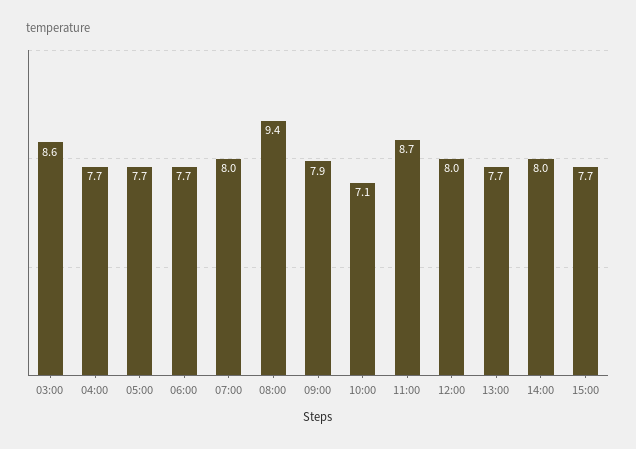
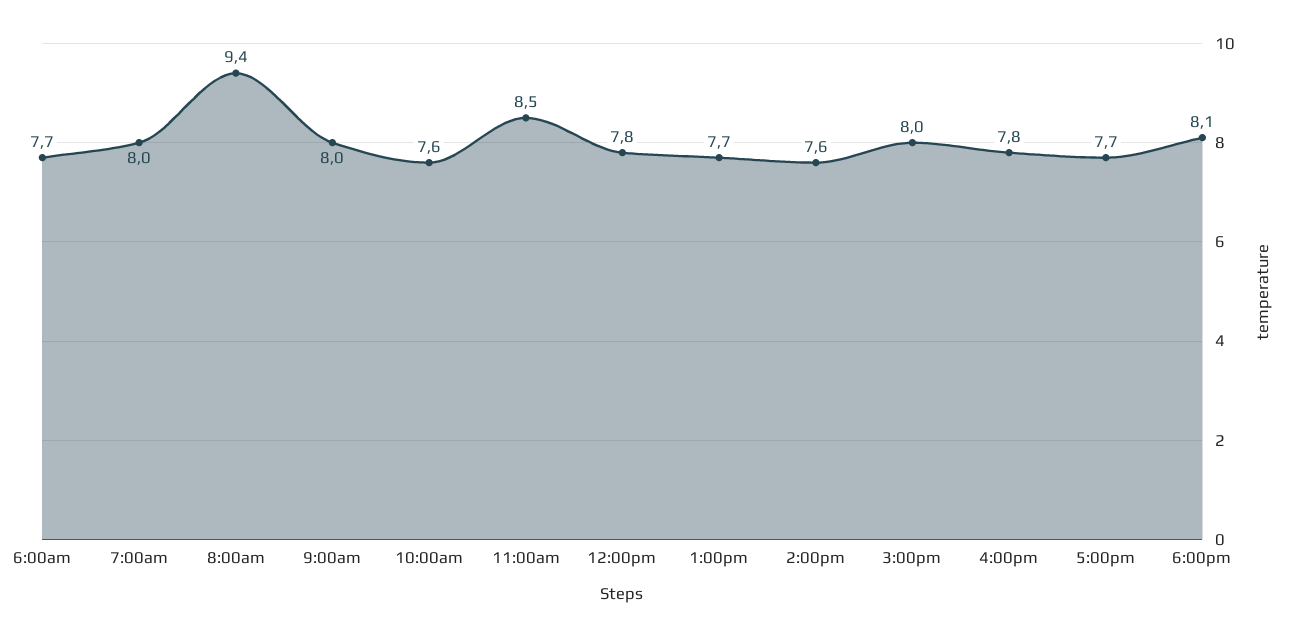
03:00: 8.6 -> none
04:00: 7.7 -> none
05:00: 7.7 -> none
09:00: 7.9 -> 8
10:00: 7.1 -> 7.6
11:00: 8.7 -> 8.5
12:00: 8 -> 7.8
14:00: 8 -> 7.6
15:00: 7.7 -> 8
4:00pm: none -> 7.8
5:00pm: none -> 7.7
6:00pm: none -> 8.1

